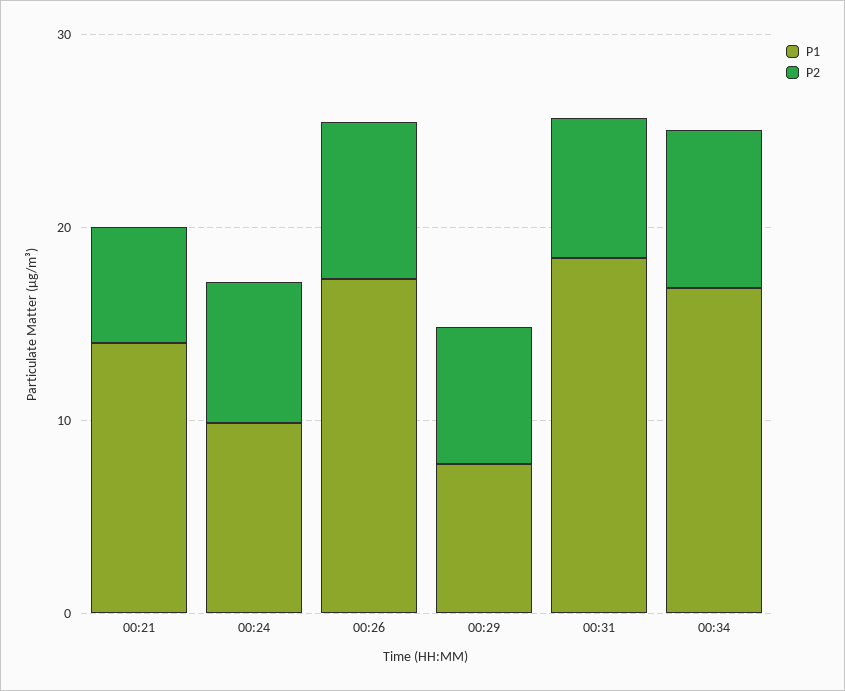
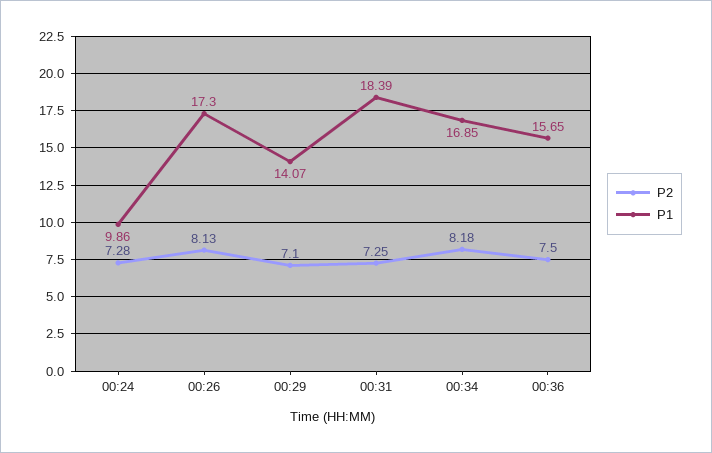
P1, 00:21: 14 -> none
P2, 00:21: 6 -> none
P1, 00:29: 8 -> 14.07
P2, 00:36: none -> 7.5
P1, 00:36: none -> 15.65

